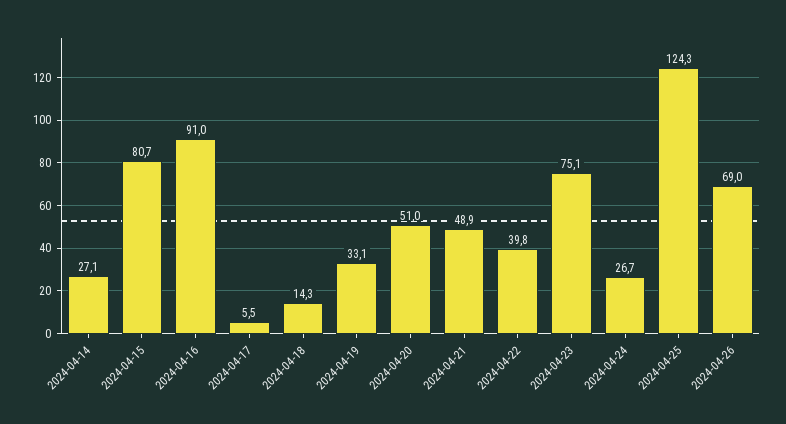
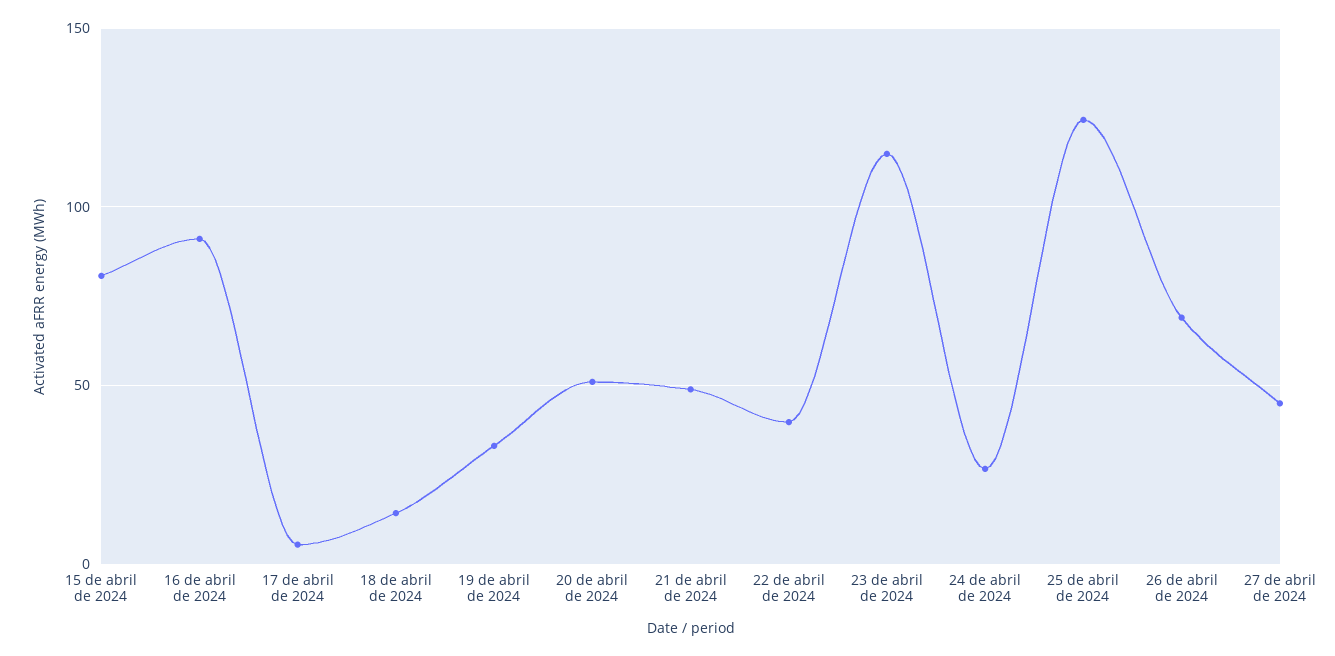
2024-04-14: 27.1 -> none
2024-04-23: 75.1 -> 115
27 de abril de 2024: none -> 45

